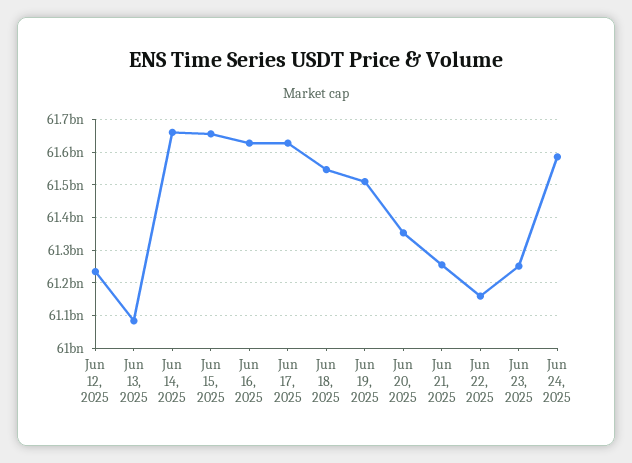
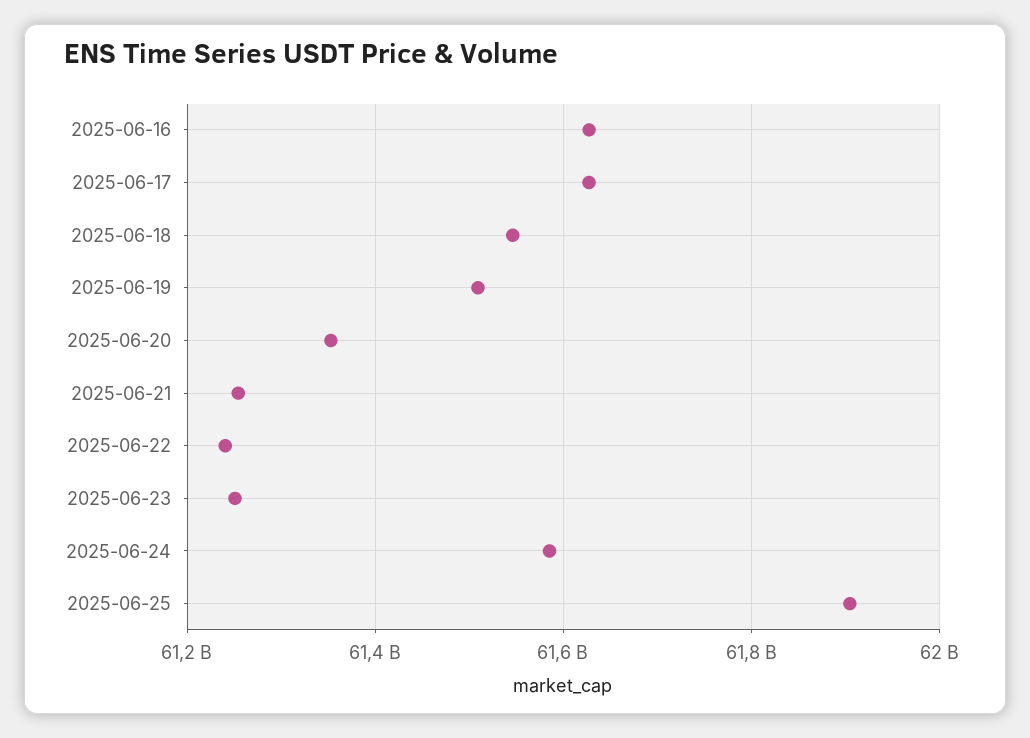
Jun 12, 2025: 61240000000 -> none
Jun 13, 2025: 61080000000 -> none
Jun 14, 2025: 61660000000 -> none
Jun 15, 2025: 61660000000 -> none
Jun 22, 2025: 61160000000 -> 61240000000
2025-06-25: none -> 61900000000

